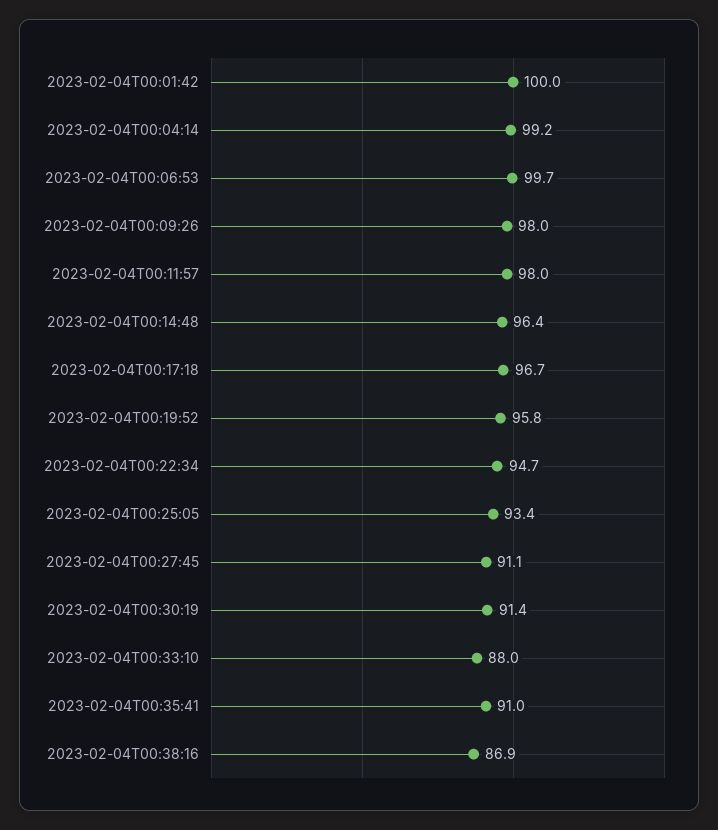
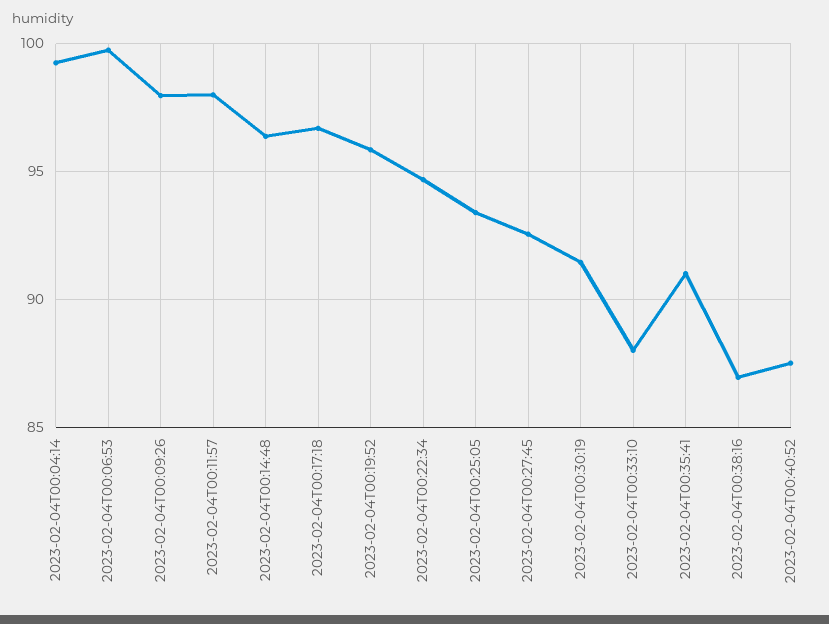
2023-02-04T00:01:42: 100 -> none
2023-02-04T00:27:45: 91.1 -> 92.5
2023-02-04T00:40:52: none -> 87.5

